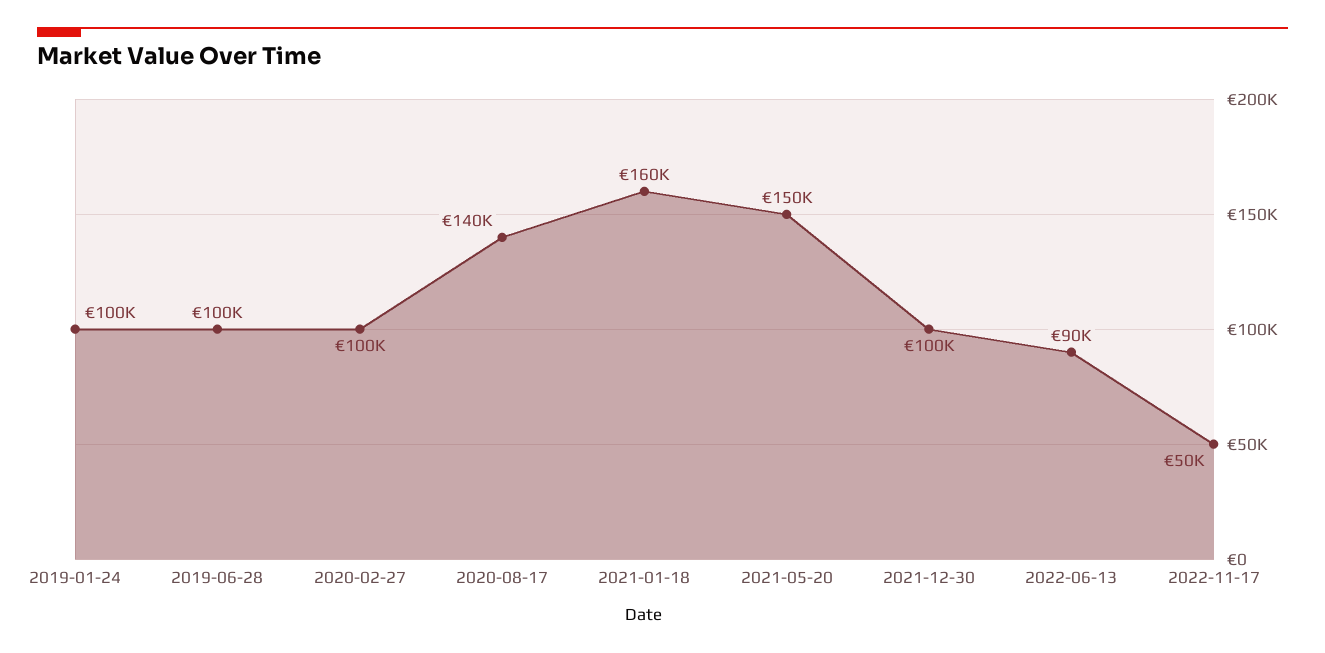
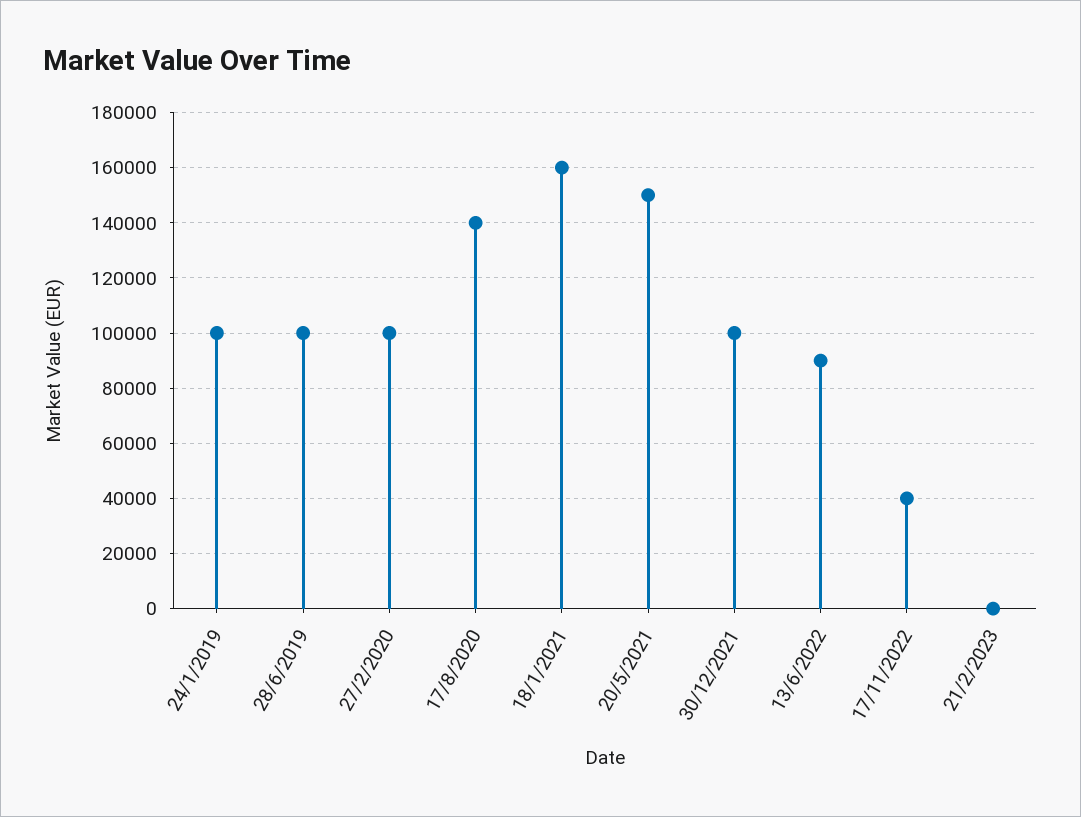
2022-11-17: 50000 -> 40000
21/2/2023: none -> 0

